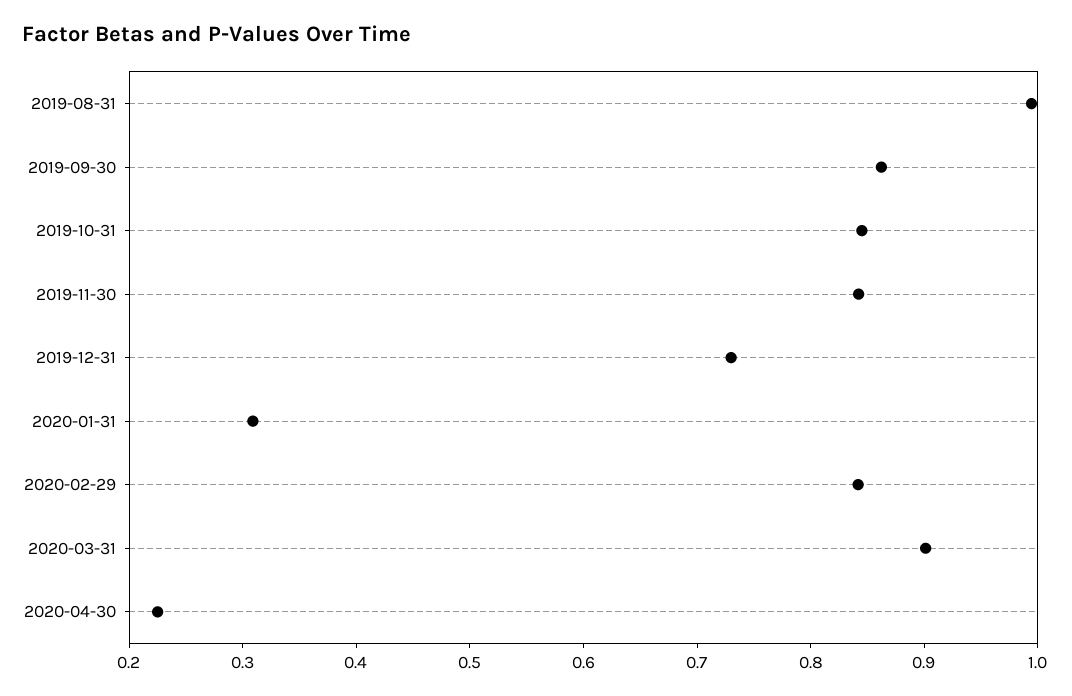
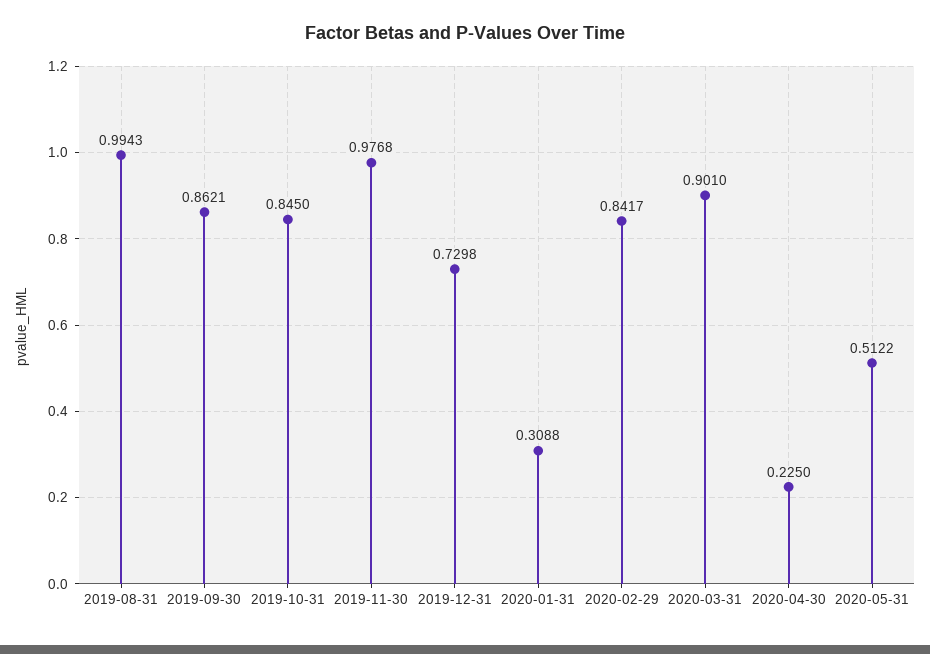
2019-11-30: 0.84 -> 0.9768
2020-05-31: none -> 0.5122

